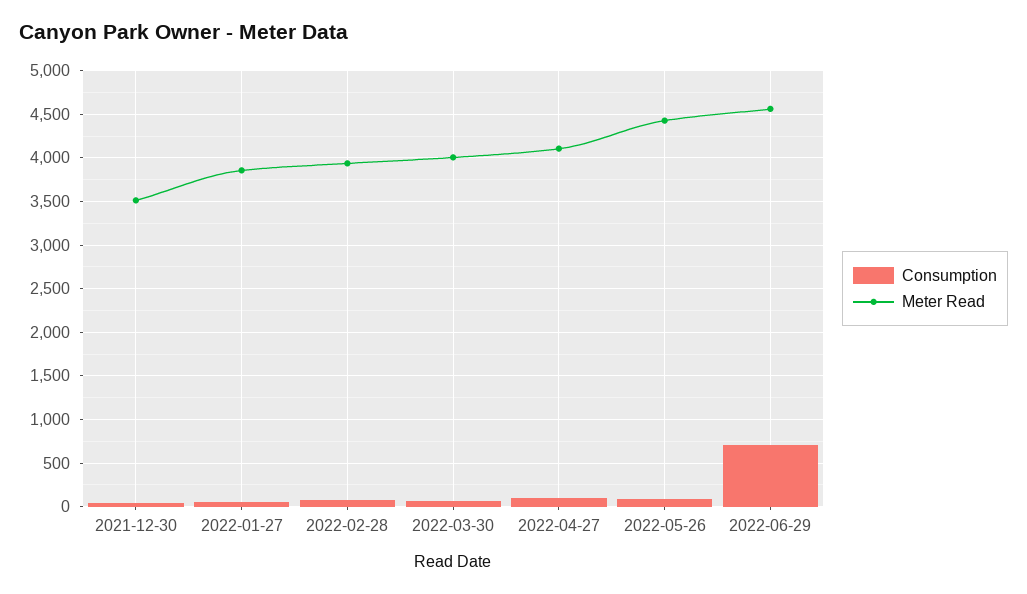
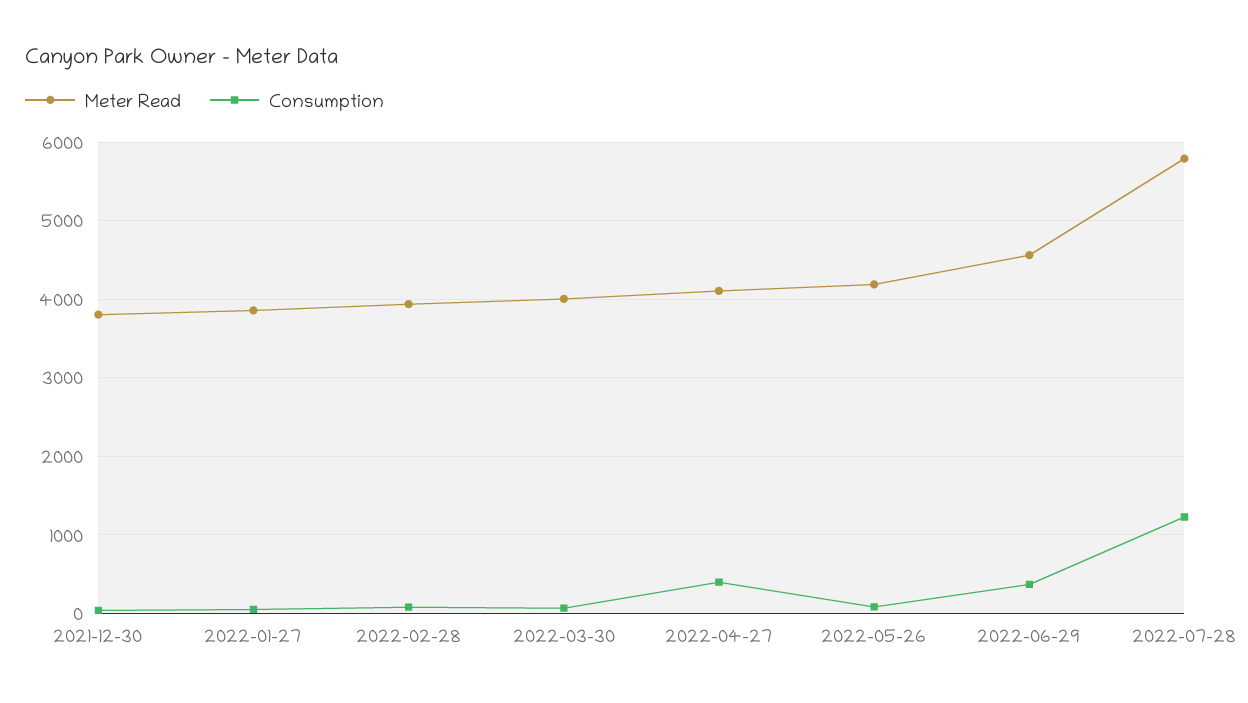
Meter Read, 2021-12-30: 3500 -> 3800
Consumption, 2022-04-27: 100 -> 400
Meter Read, 2022-05-26: 4400 -> 4200
Consumption, 2022-06-29: 700 -> 400
Meter Read, 2022-07-28: none -> 5800
Consumption, 2022-07-28: none -> 1200

